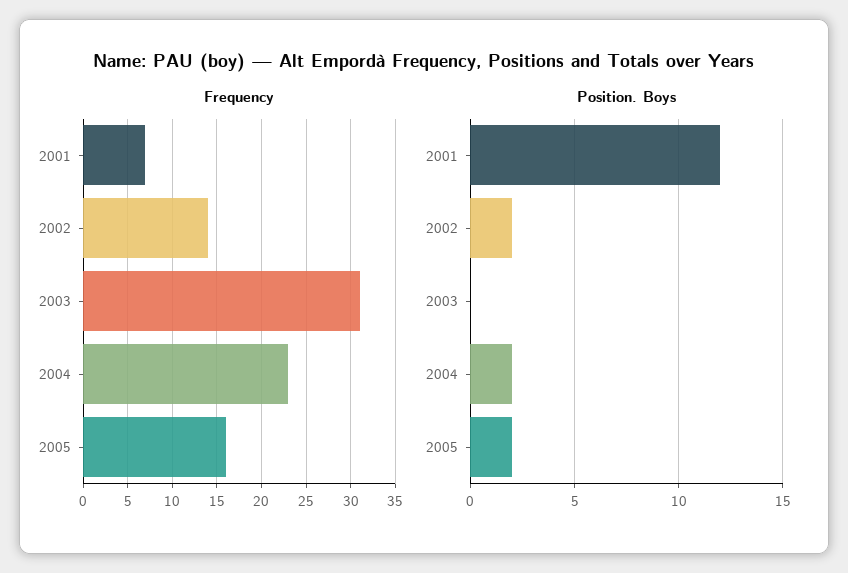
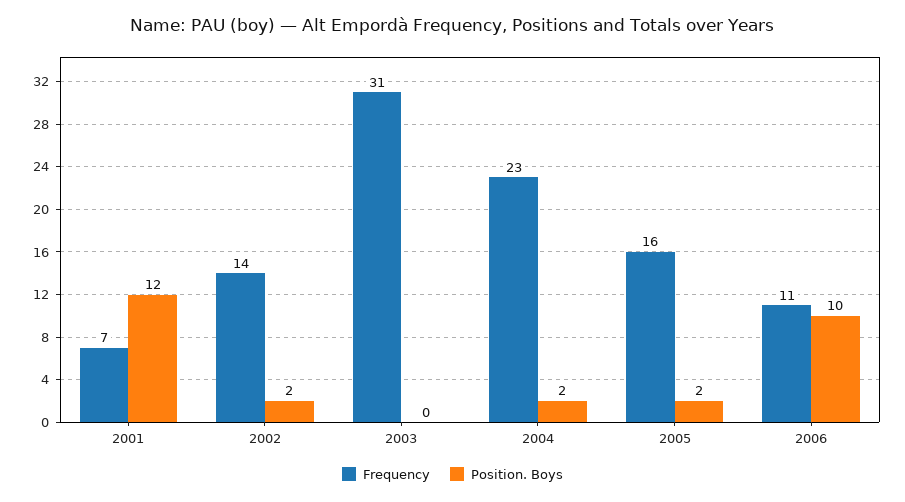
Frequency, 2006: none -> 11
Position. Boys, 2006: none -> 10

